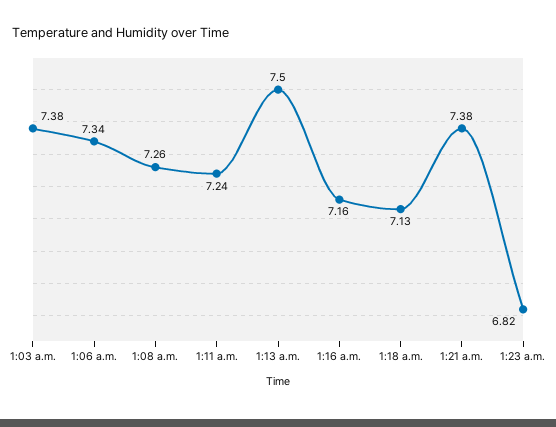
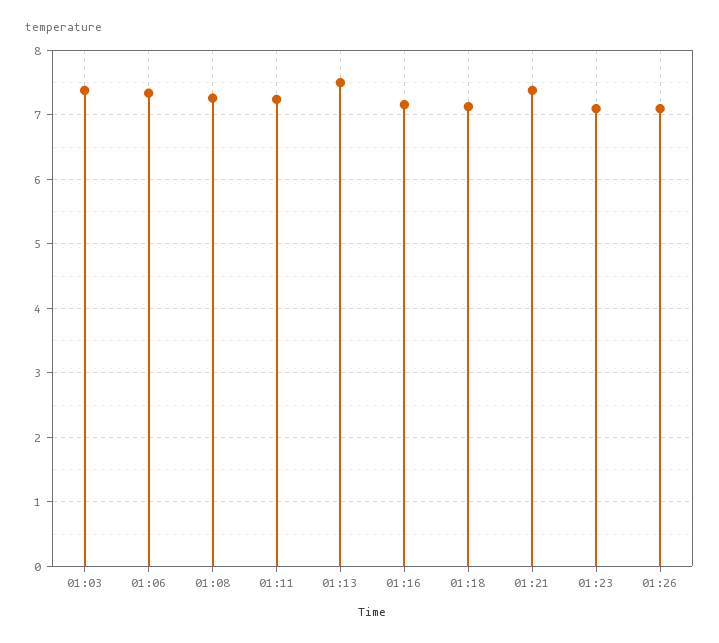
1:23 a.m.: 6.82 -> 7.1
01:26: none -> 7.1

